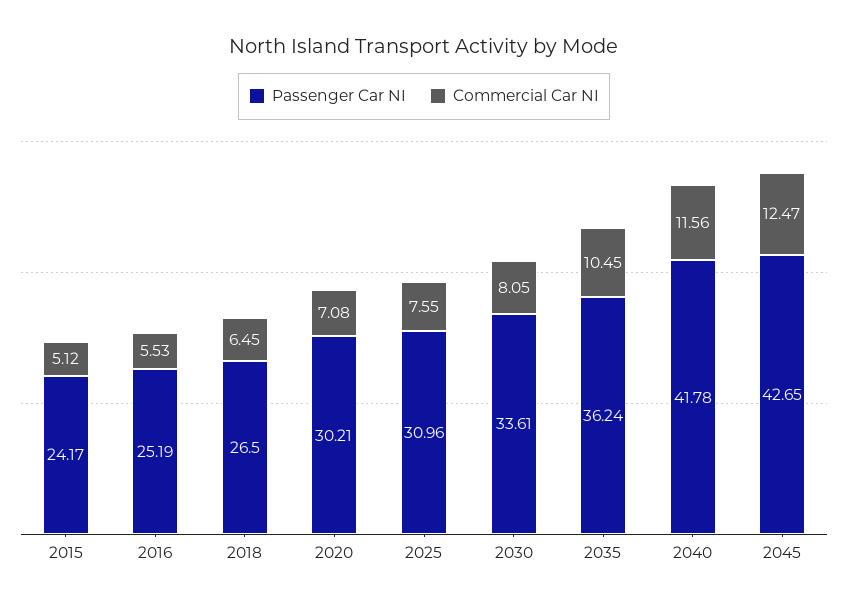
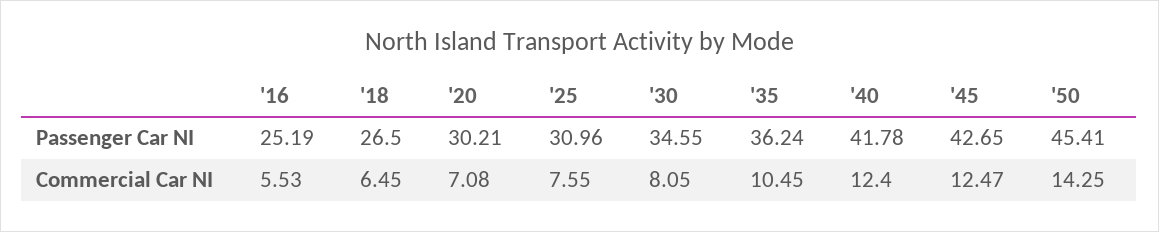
Passenger Car NI, 2015: 24.17 -> none
Commercial Car NI, 2015: 5.12 -> none
Passenger Car NI, 2030: 33.61 -> 34.55
Commercial Car NI, 2040: 11.56 -> 12.4
Passenger Car NI, '50: none -> 45.41
Commercial Car NI, '50: none -> 14.25

